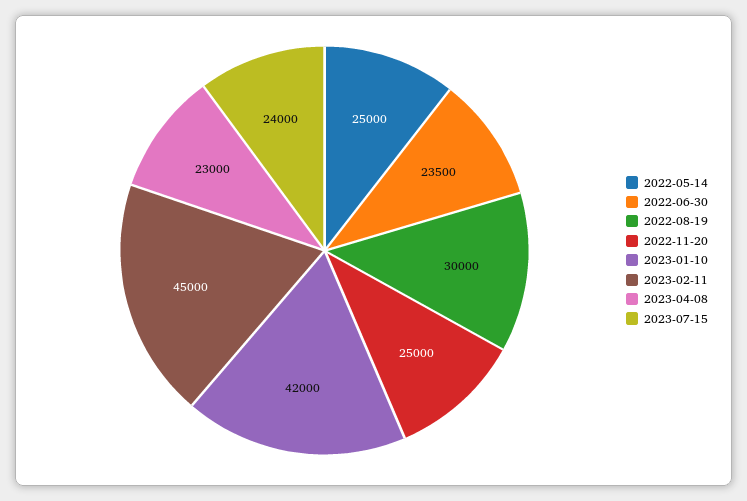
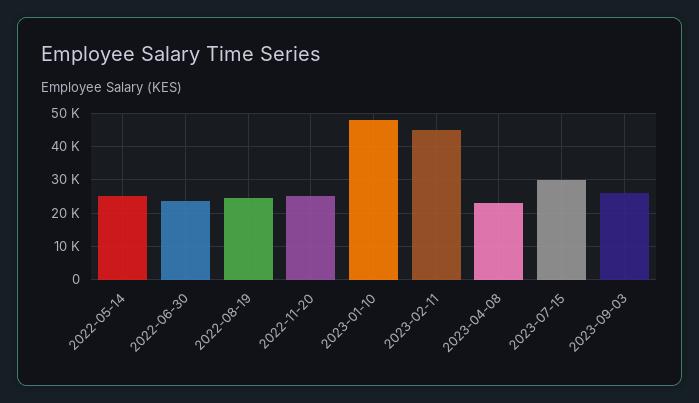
2022-08-19: 30000 -> 24000
2023-01-10: 42000 -> 48000
2023-07-15: 24000 -> 30000
2023-09-03: none -> 26000

